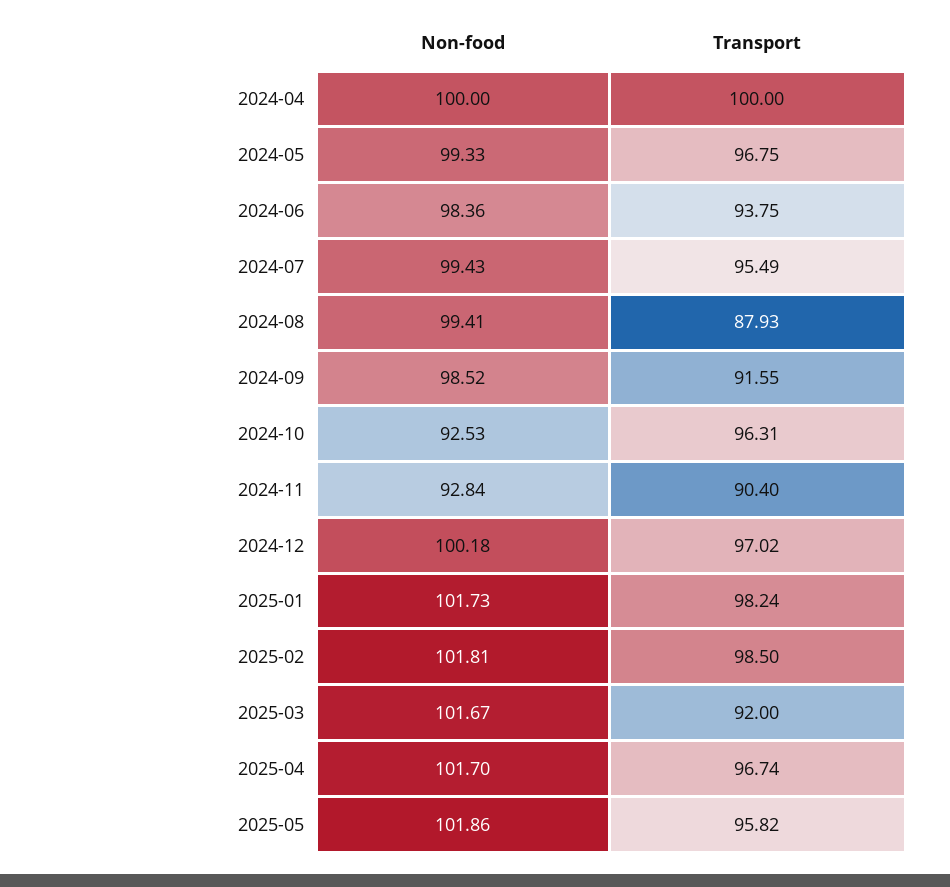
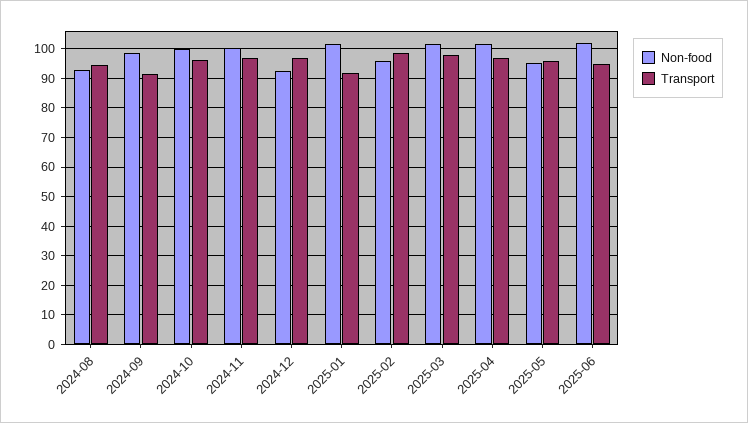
Non-food, 2024-04: 100 -> none
Transport, 2024-04: 100 -> none
Non-food, 2024-05: 99.33 -> none
Transport, 2024-05: 96.75 -> none
Non-food, 2024-06: 98.36 -> none
Transport, 2024-06: 93.75 -> none
Non-food, 2024-07: 99.43 -> none
Transport, 2024-07: 95.49 -> none
Non-food, 2024-08: 99.41 -> 92.5
Transport, 2024-08: 87.93 -> 95
Non-food, 2024-10: 92.53 -> 100
Non-food, 2024-11: 92.84 -> 100
Transport, 2024-11: 90.4 -> 97.5
Non-food, 2024-12: 100.18 -> 92.5
Transport, 2025-01: 98.24 -> 92.5
Non-food, 2025-02: 101.81 -> 95
Transport, 2025-03: 92 -> 97.5
Non-food, 2025-05: 101.86 -> 95
Non-food, 2025-06: none -> 102.5
Transport, 2025-06: none -> 95

